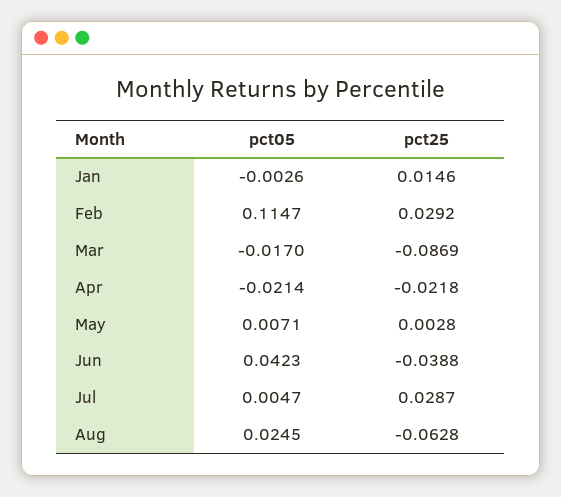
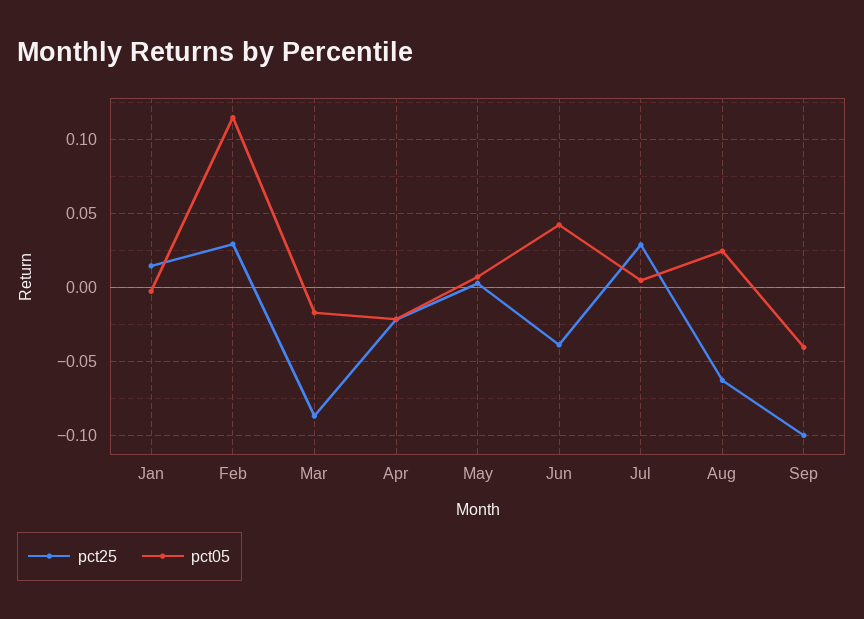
pct25, Sep: none -> -0.1
pct05, Sep: none -> -0.04

